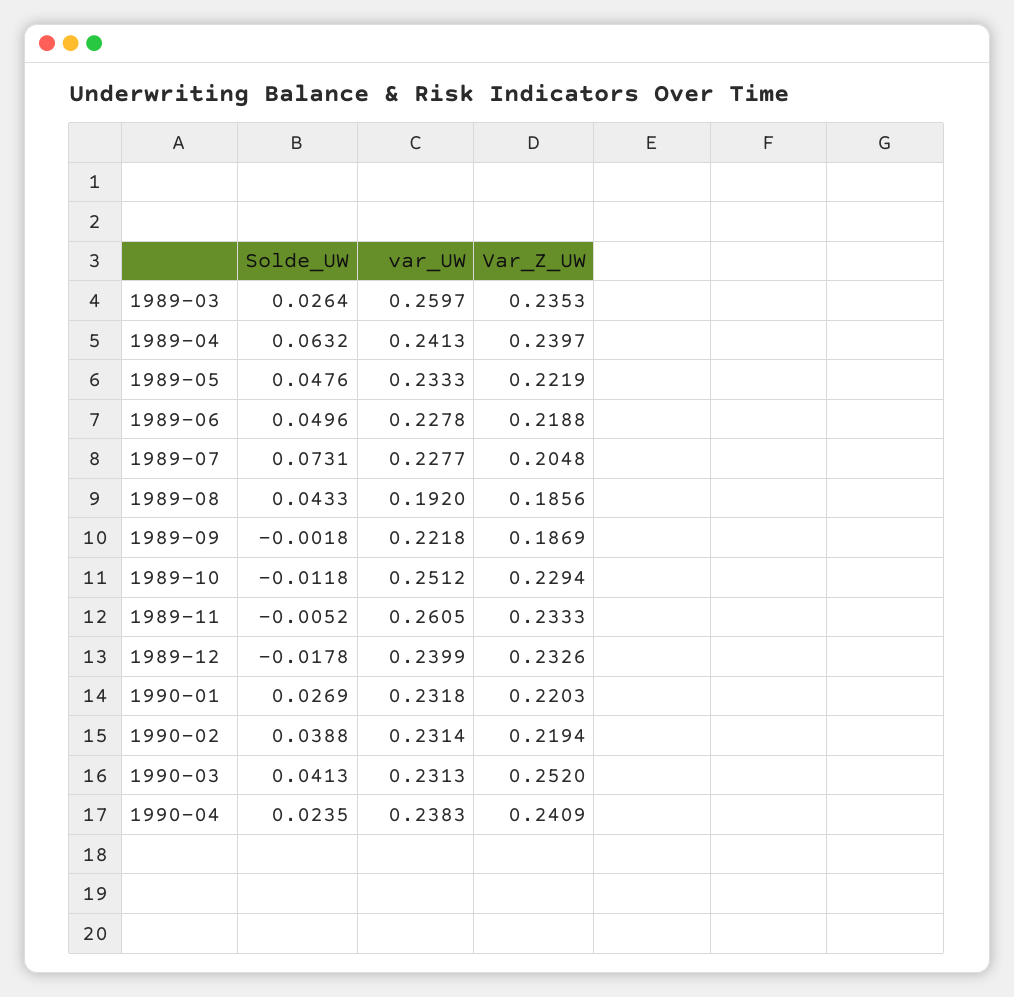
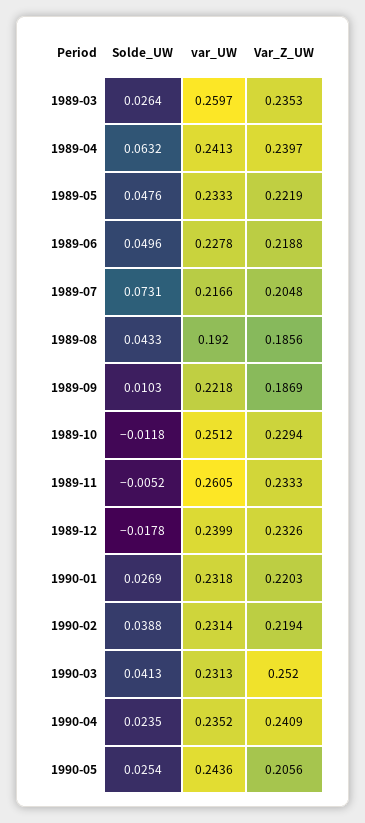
var_UW, 1989-07: 0.2277 -> 0.2166
Solde_UW, 1989-09: -0.0018 -> 0.0103
var_UW, 1990-04: 0.2383 -> 0.2352
Solde_UW, 1990-05: none -> 0.0254
var_UW, 1990-05: none -> 0.2436
Var_Z_UW, 1990-05: none -> 0.2056

